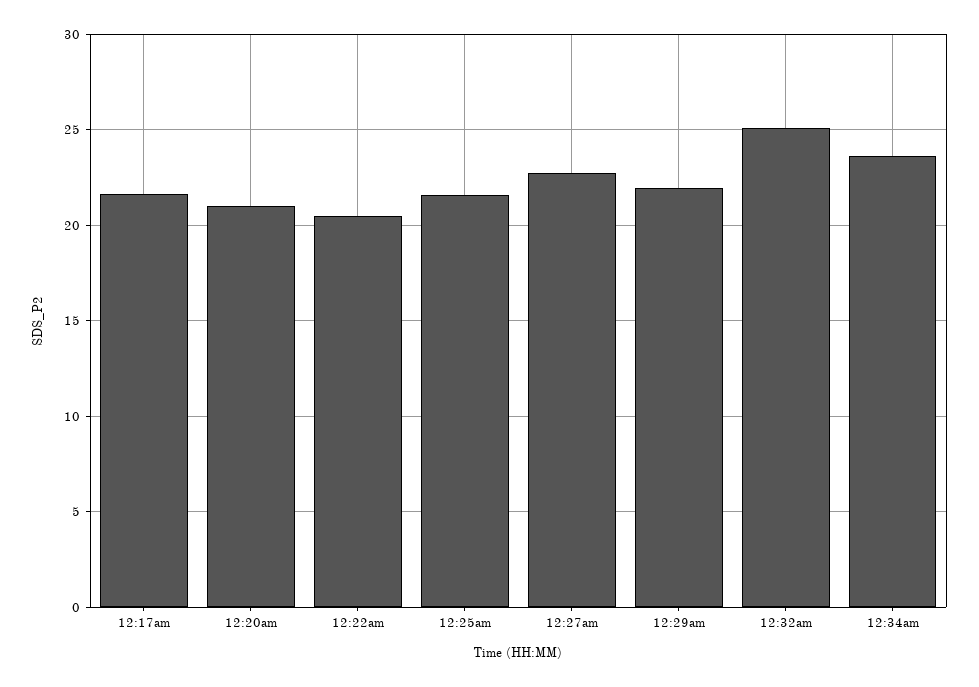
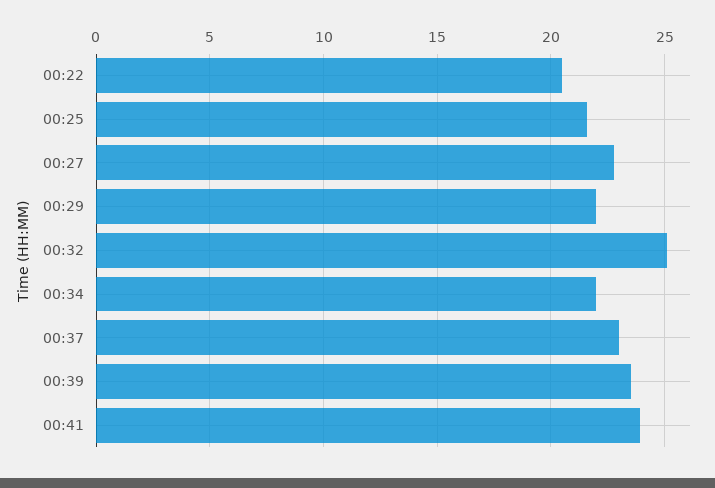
12:17am: 21.5 -> none
12:20am: 21 -> none
12:34am: 23.5 -> 22
00:37: none -> 23
00:39: none -> 23.5
00:41: none -> 24

